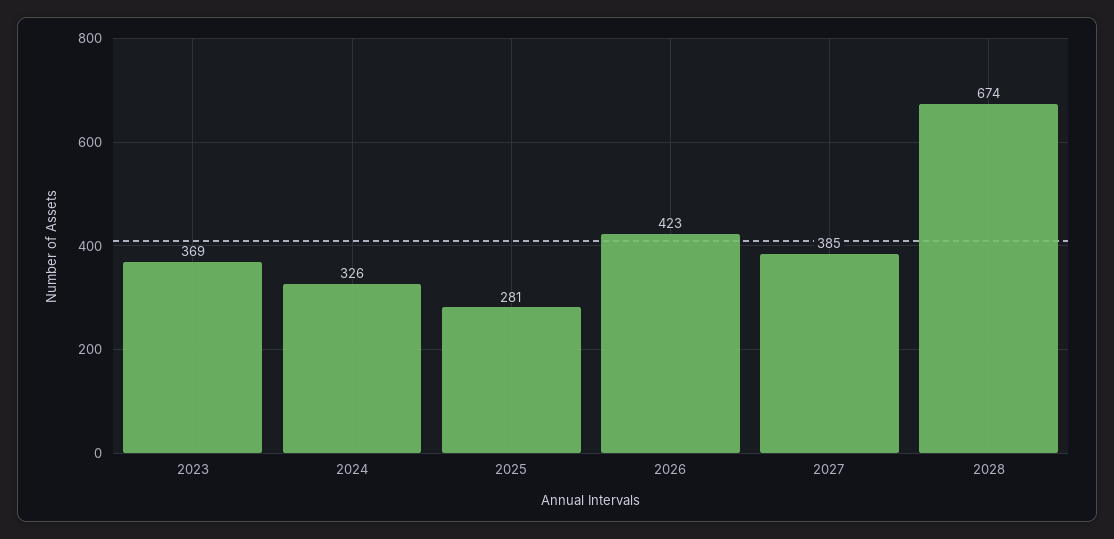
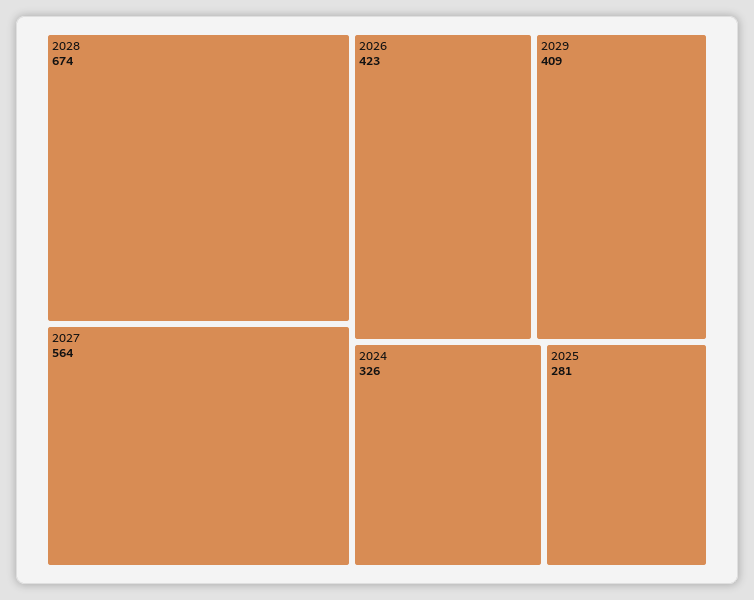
2023: 369 -> none
2027: 385 -> 564
2029: none -> 409

